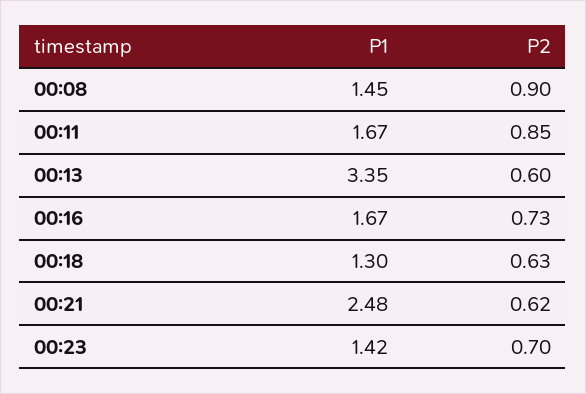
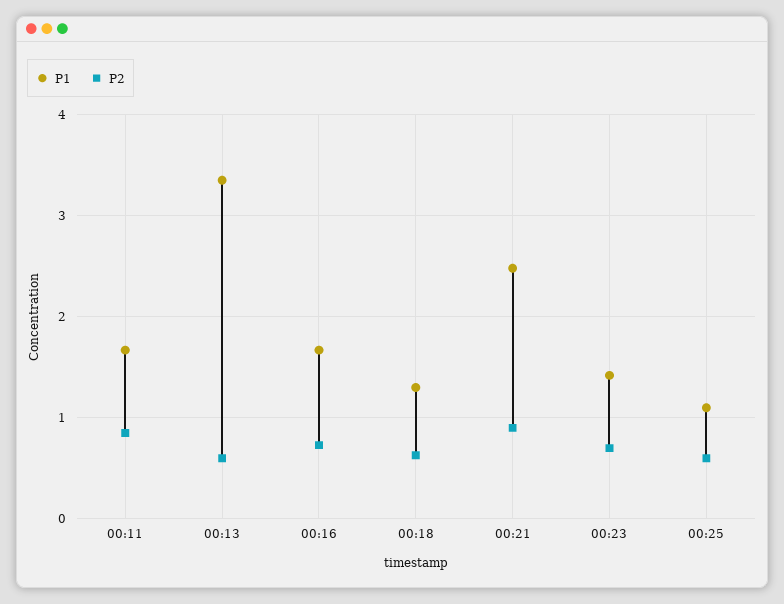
P1, 00:08: 1.45 -> none
P2, 00:08: 0.9 -> none
P2, 00:21: 0.62 -> 0.9
P1, 00:25: none -> 1.1
P2, 00:25: none -> 0.6

